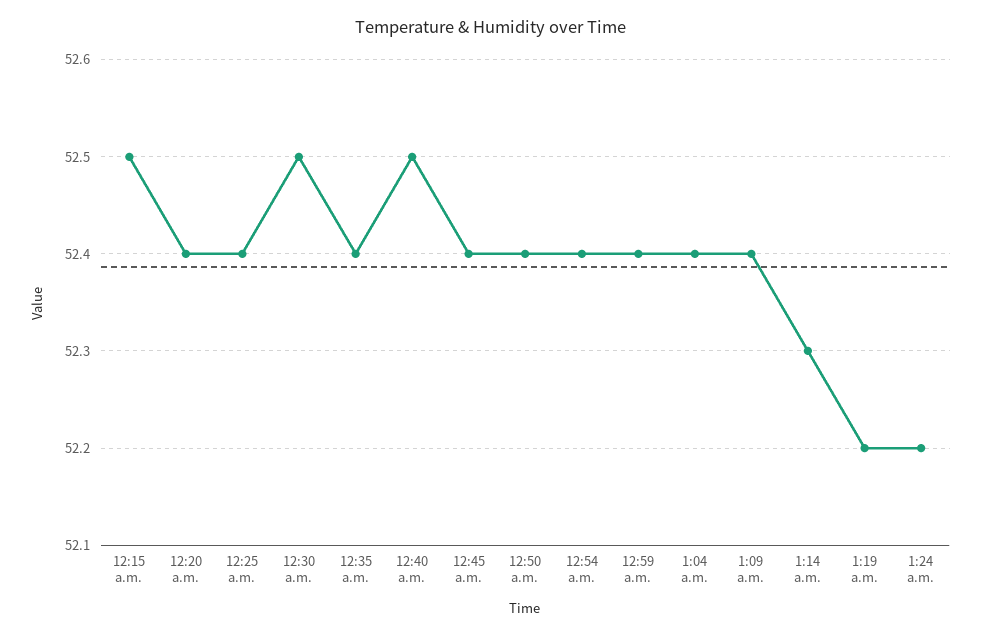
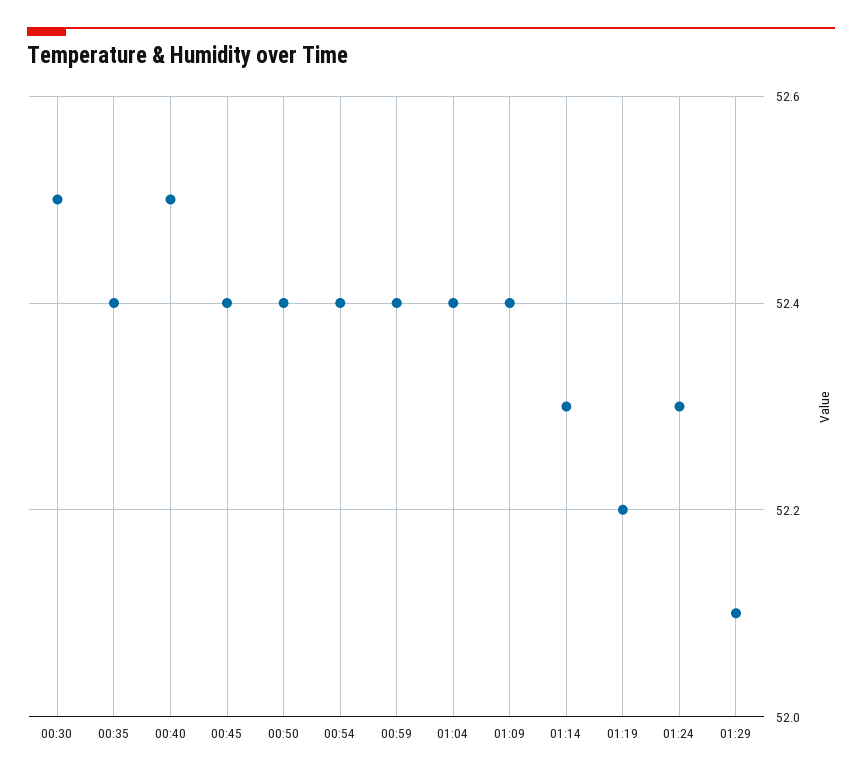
12:15 a.m.: 52.5 -> none
12:20 a.m.: 52.4 -> none
12:25 a.m.: 52.4 -> none
1:24 a.m.: 52.2 -> 52.3
01:29: none -> 52.1

